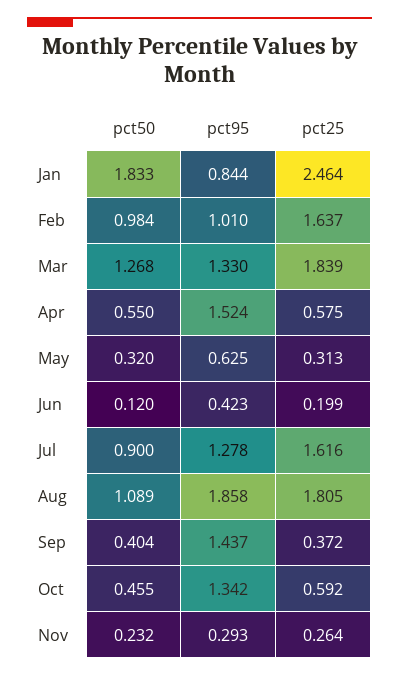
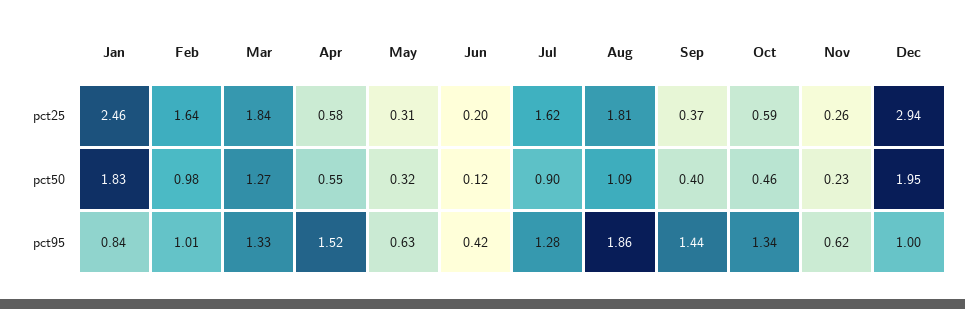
pct95, Nov: 0.293 -> 0.62
pct25, Dec: none -> 2.94
pct50, Dec: none -> 1.95
pct95, Dec: none -> 1

